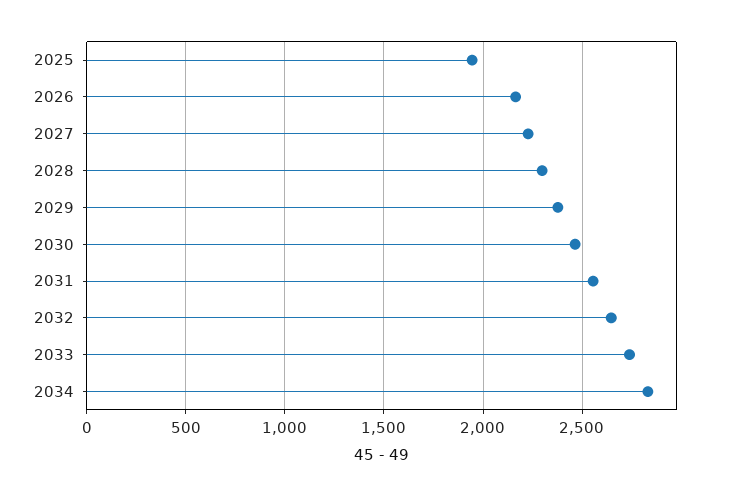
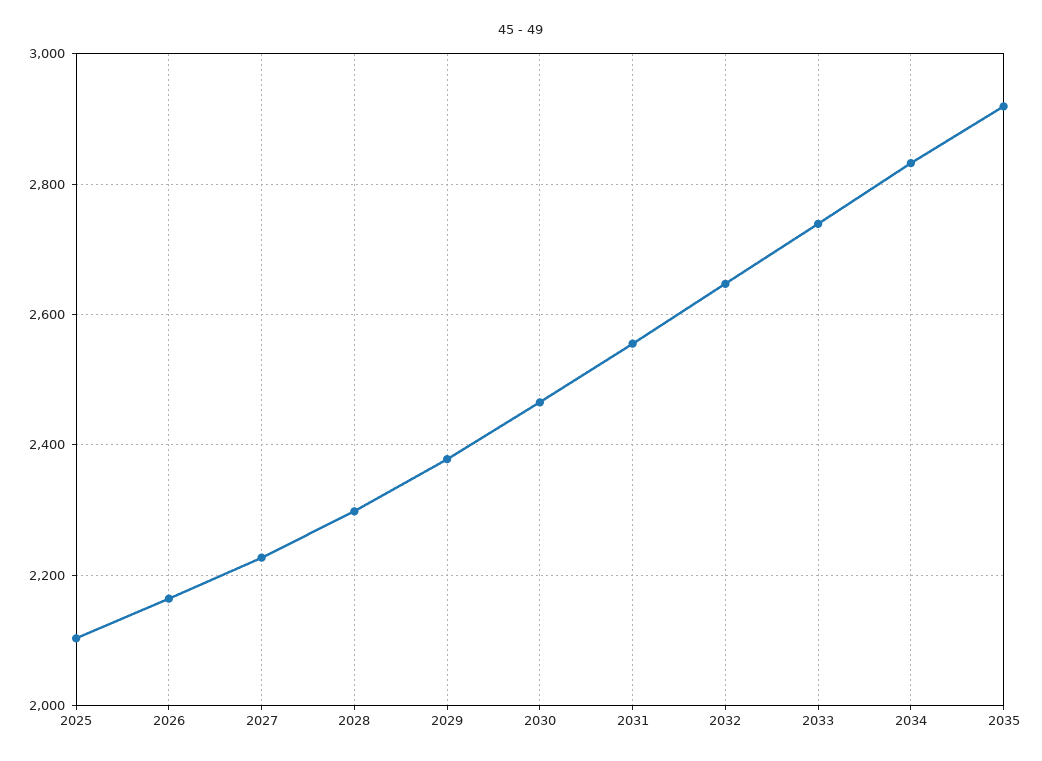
2025: 1950 -> 2100
2035: none -> 2920

